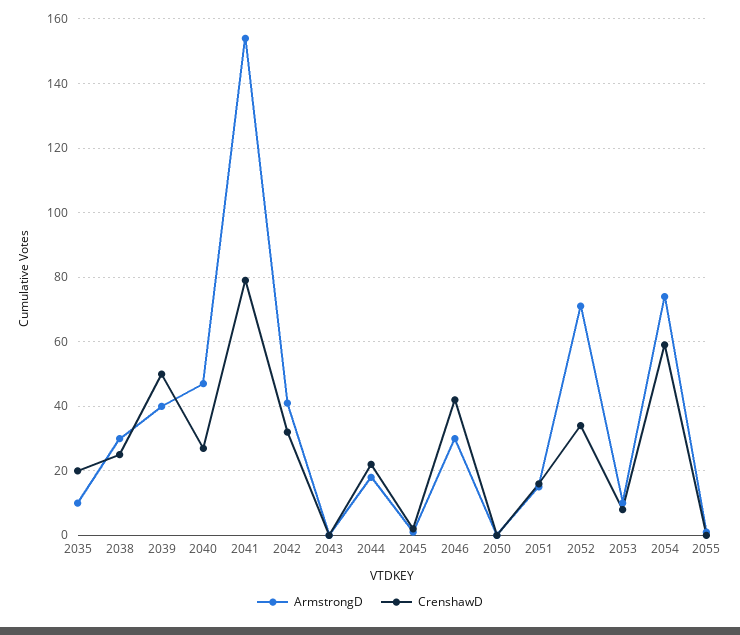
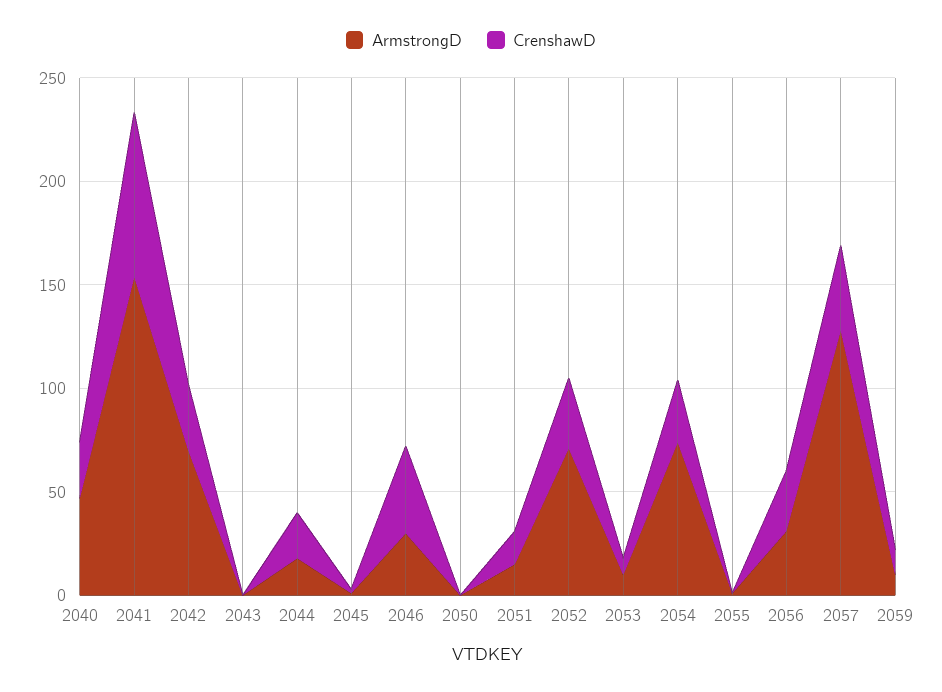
ArmstrongD, 2035: 10 -> none
CrenshawD, 2035: 20 -> none
ArmstrongD, 2038: 30 -> none
CrenshawD, 2038: 25 -> none
ArmstrongD, 2039: 40 -> none
CrenshawD, 2039: 50 -> none
ArmstrongD, 2042: 40 -> 70
CrenshawD, 2054: 60 -> 30
ArmstrongD, 2056: none -> 30
CrenshawD, 2056: none -> 30
ArmstrongD, 2057: none -> 130
CrenshawD, 2057: none -> 40
ArmstrongD, 2059: none -> 10
CrenshawD, 2059: none -> 10

